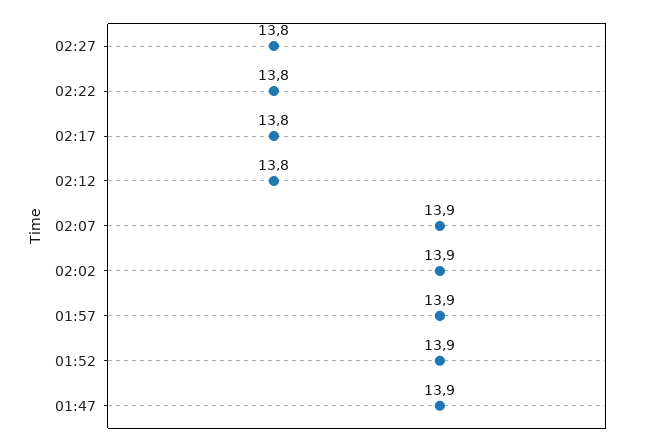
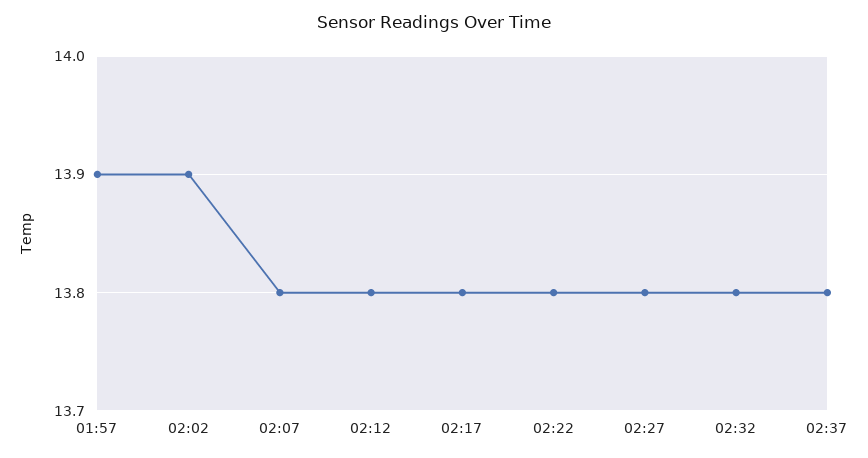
02:07: 13.9 -> 13.8
01:52: 13.9 -> none
01:47: 13.9 -> none
02:32: none -> 13.8
02:37: none -> 13.8

